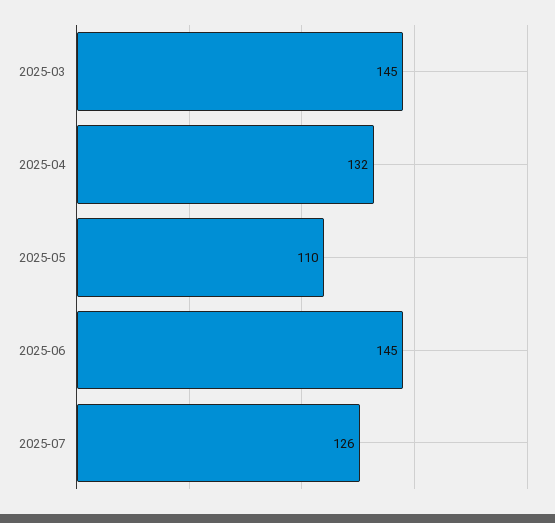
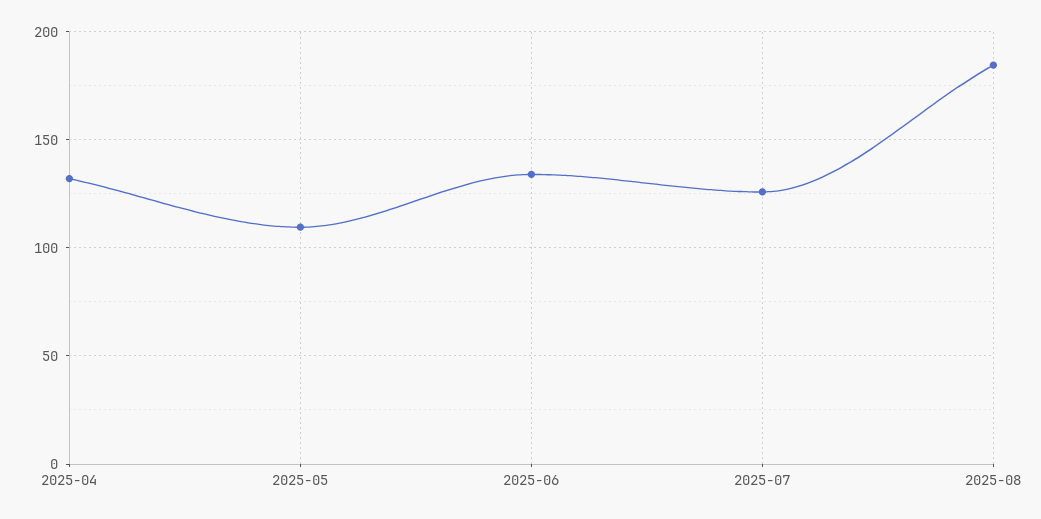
2025-03: 145 -> none
2025-06: 145 -> 135
2025-08: none -> 185

